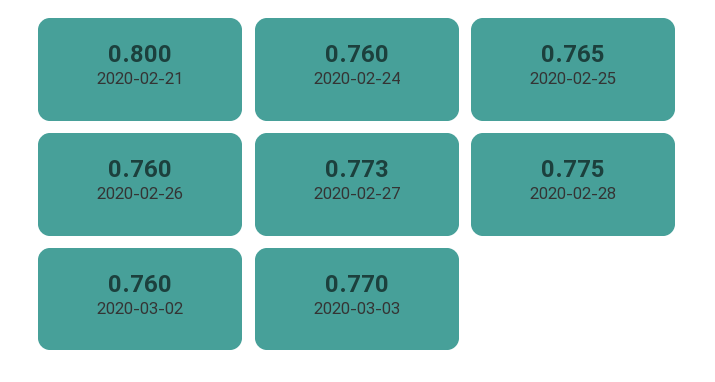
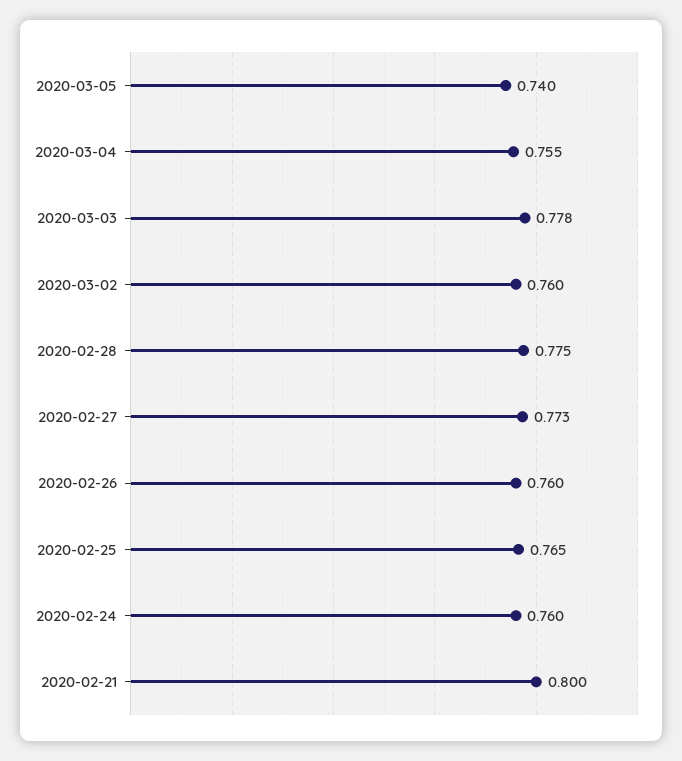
2020-03-03: 0.77 -> 0.778
2020-03-05: none -> 0.74
2020-03-04: none -> 0.755

